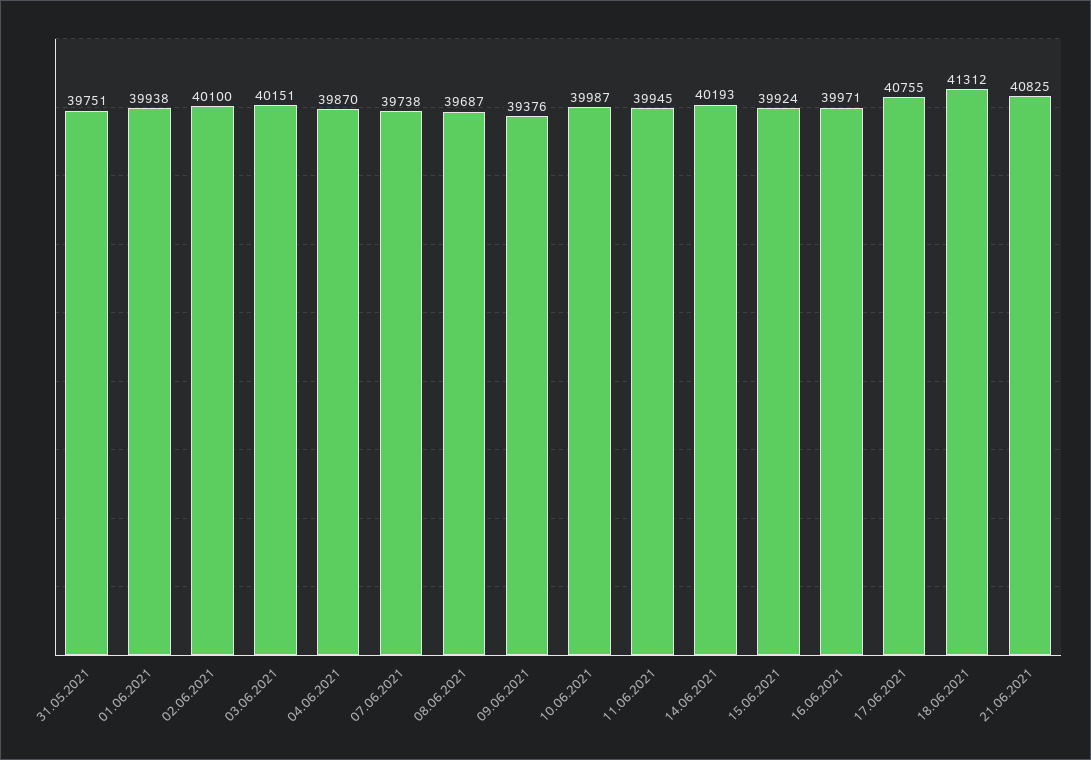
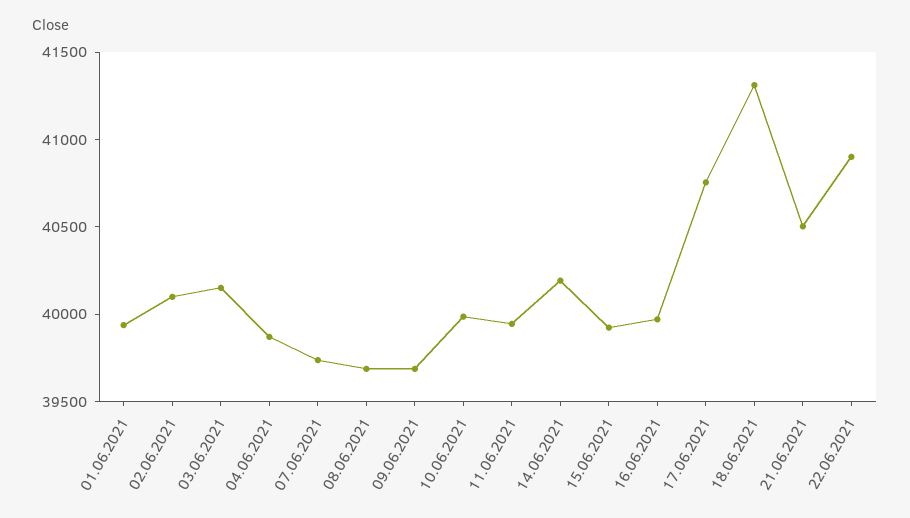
31.05.2021: 39751 -> none
09.06.2021: 39376 -> 39700
21.06.2021: 40825 -> 40500
22.06.2021: none -> 40900

